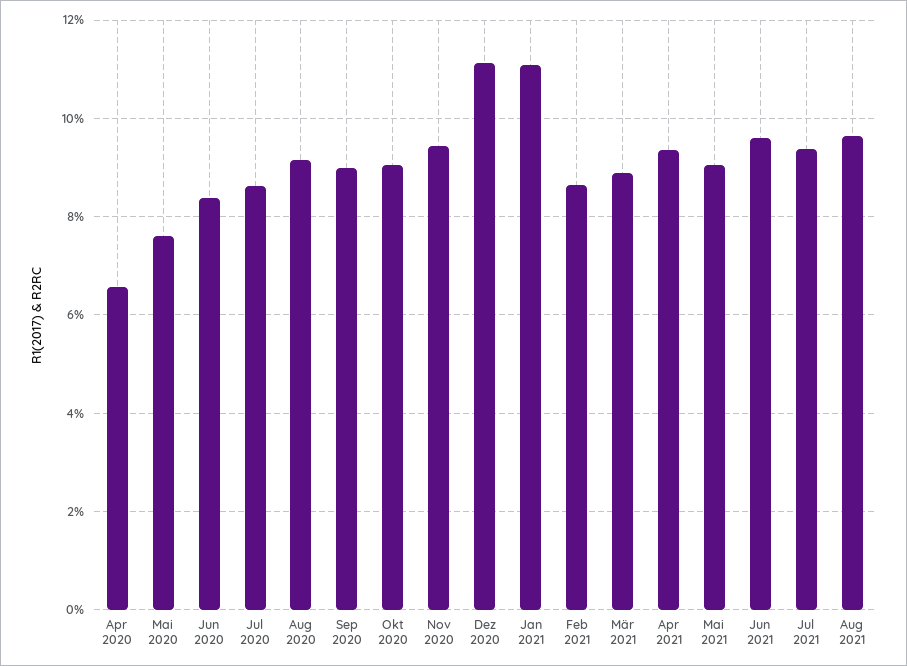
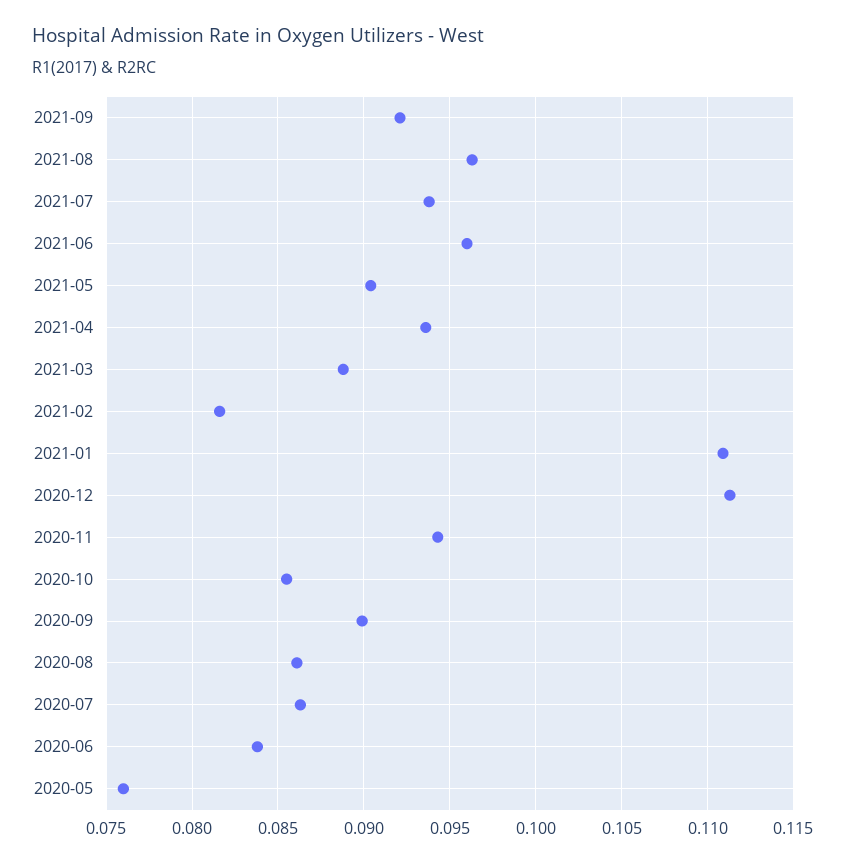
Apr 2020: 0.066 -> none
Aug 2020: 0.092 -> 0.086
Okt 2020: 0.09 -> 0.0855
Feb 2021: 0.086 -> 0.0815
2021-09: none -> 0.092

